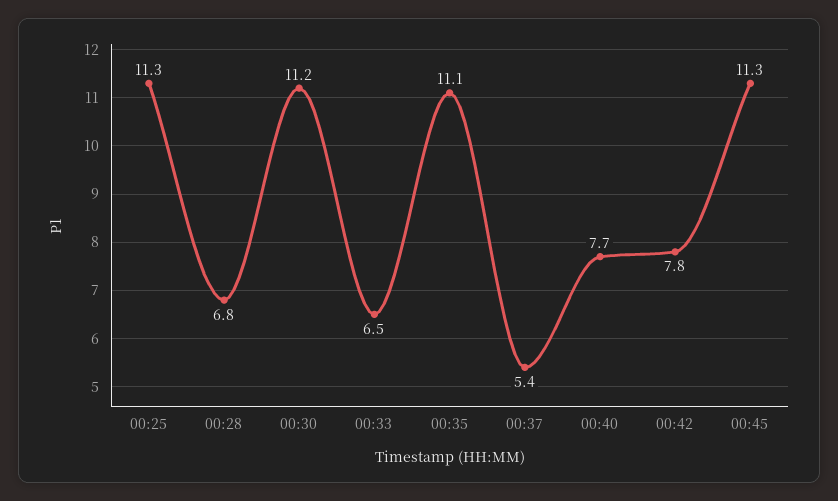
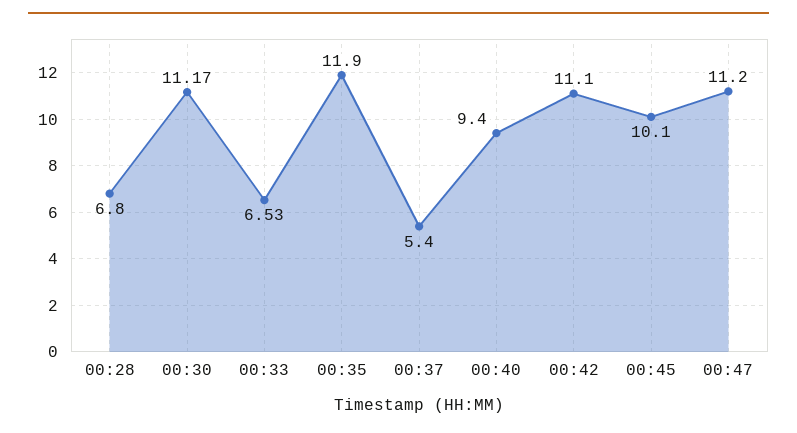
00:25: 11.3 -> none
00:35: 11.1 -> 11.9
00:40: 7.7 -> 9.4
00:42: 7.8 -> 11.1
00:45: 11.3 -> 10.1
00:47: none -> 11.2

